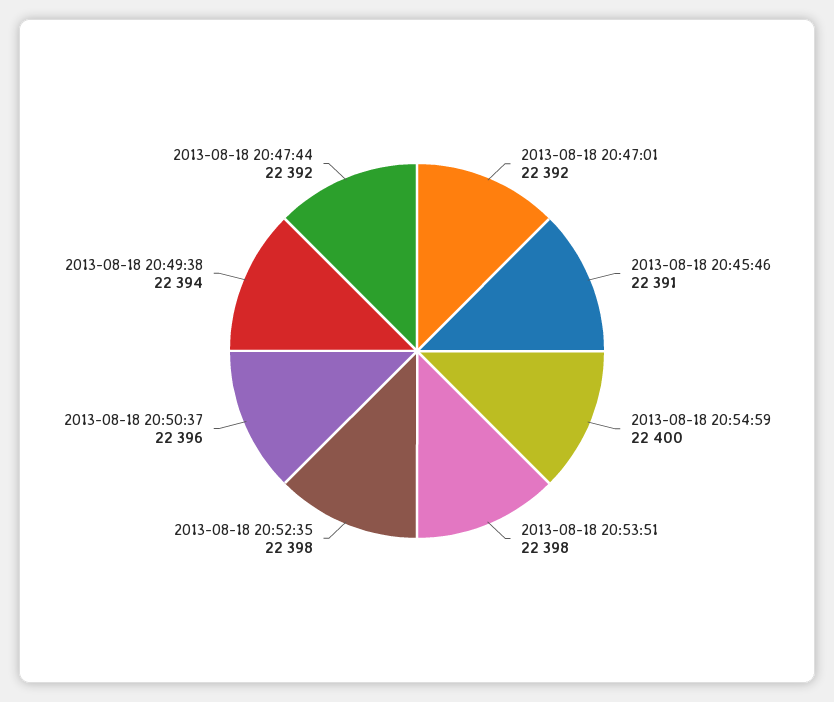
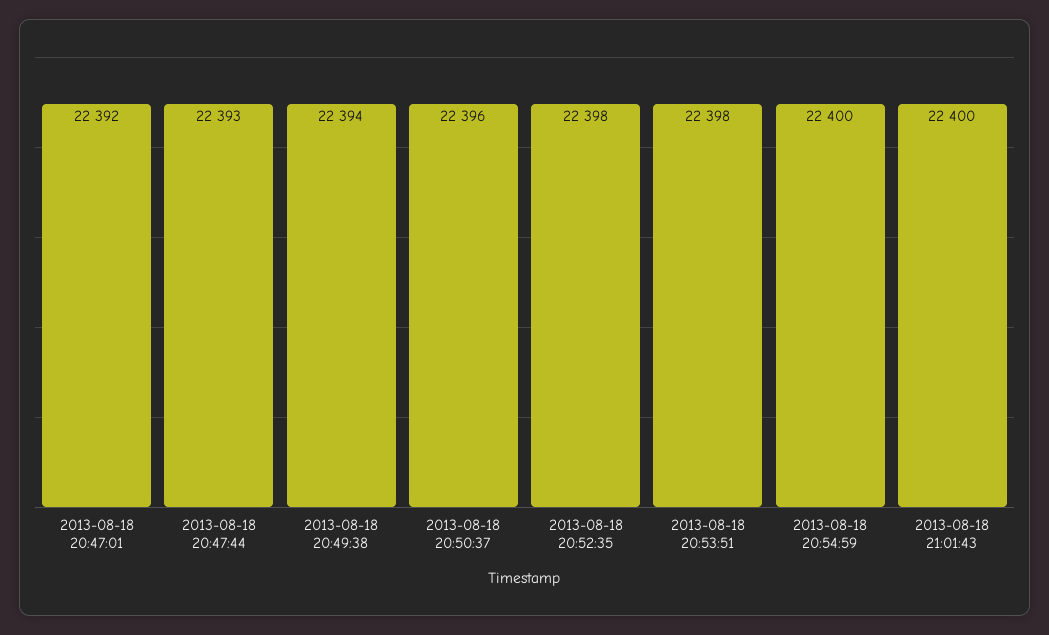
2013-08-18 20:45:46: 22391 -> none
2013-08-18 20:47:44: 22392 -> 22393
2013-08-18 21:01:43: none -> 22400

